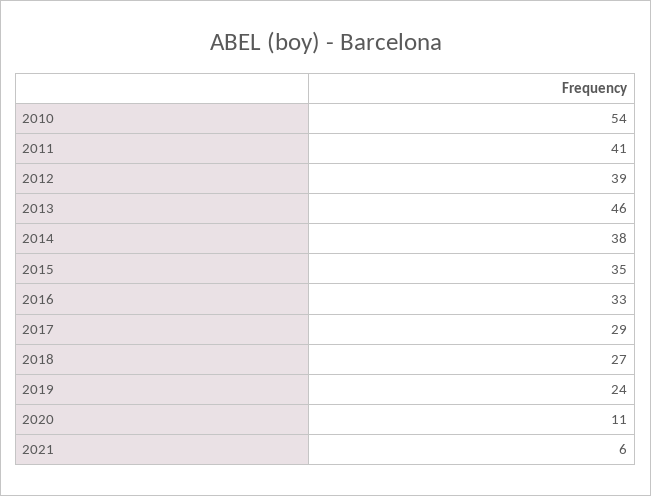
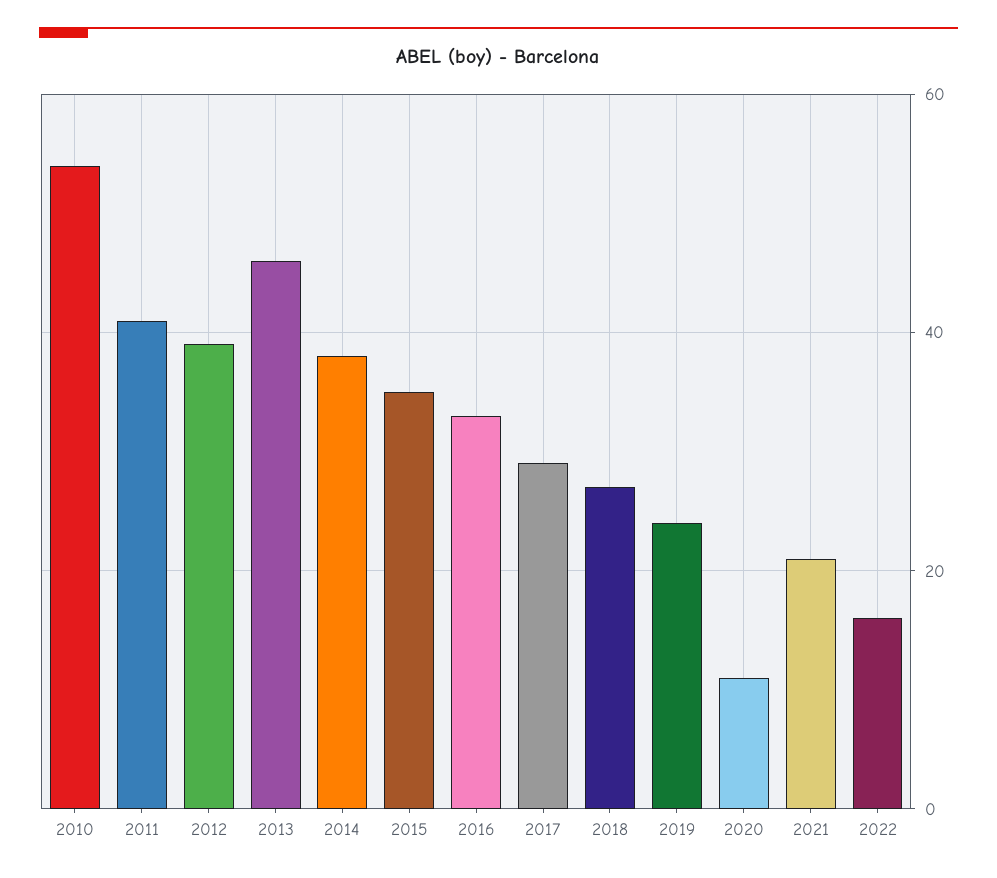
2021: 6 -> 20
2022: none -> 15

